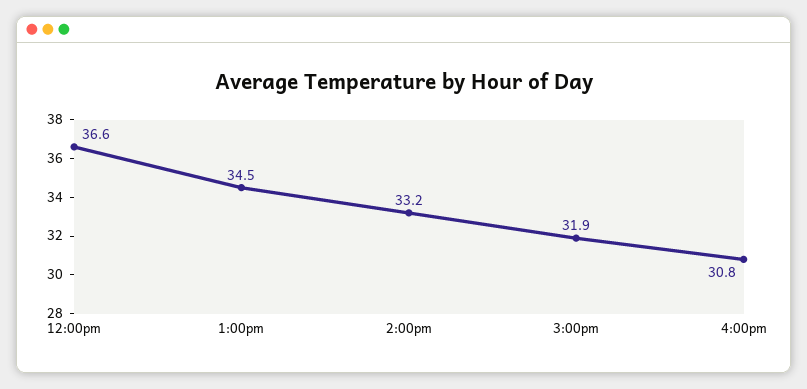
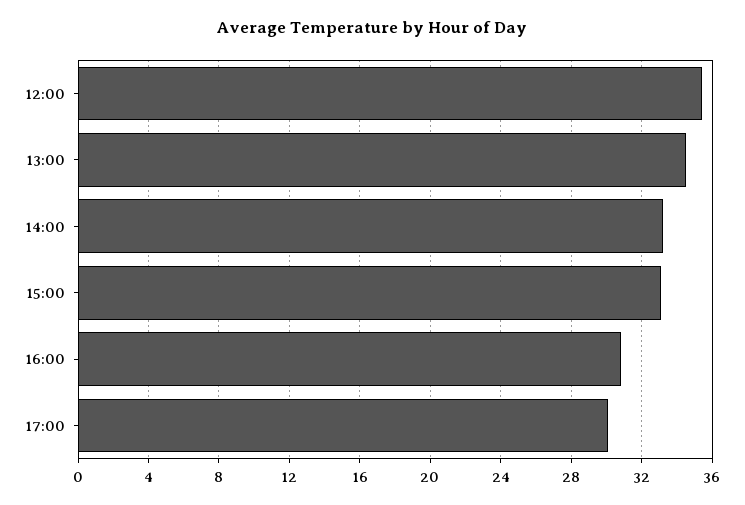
12:00pm: 36.6 -> 35.5
3:00pm: 31.9 -> 33
17:00: none -> 30

